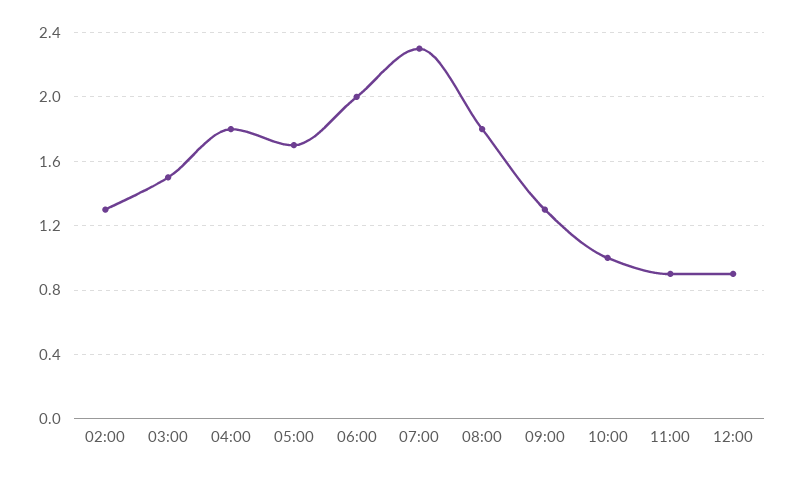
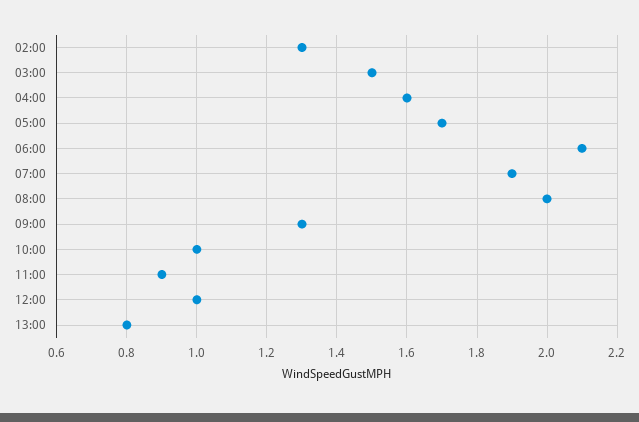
04:00: 1.8 -> 1.6
06:00: 2 -> 2.1
07:00: 2.3 -> 1.9
08:00: 1.8 -> 2
12:00: 0.9 -> 1
13:00: none -> 0.8

